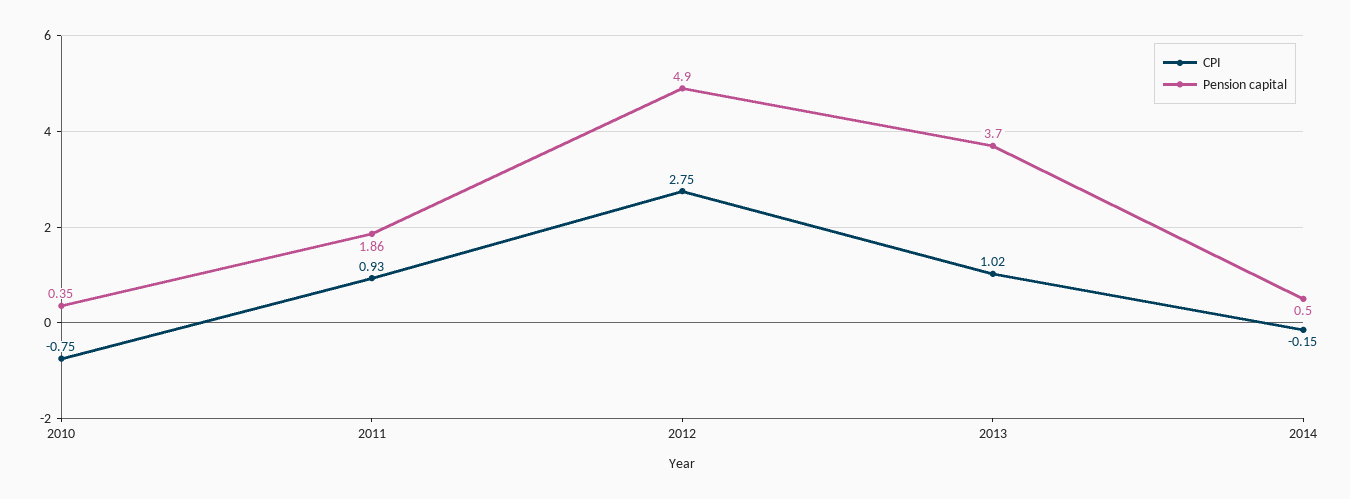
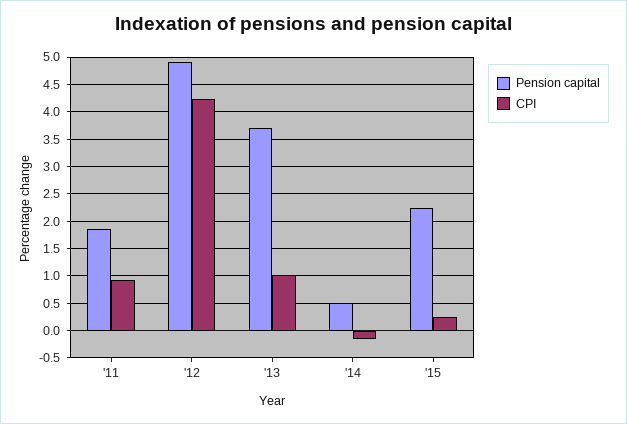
CPI, 2010: -0.75 -> none
Pension capital, 2010: 0.35 -> none
CPI, 2012: 2.75 -> 4.25
Pension capital, '15: none -> 2.25
CPI, '15: none -> 0.25

